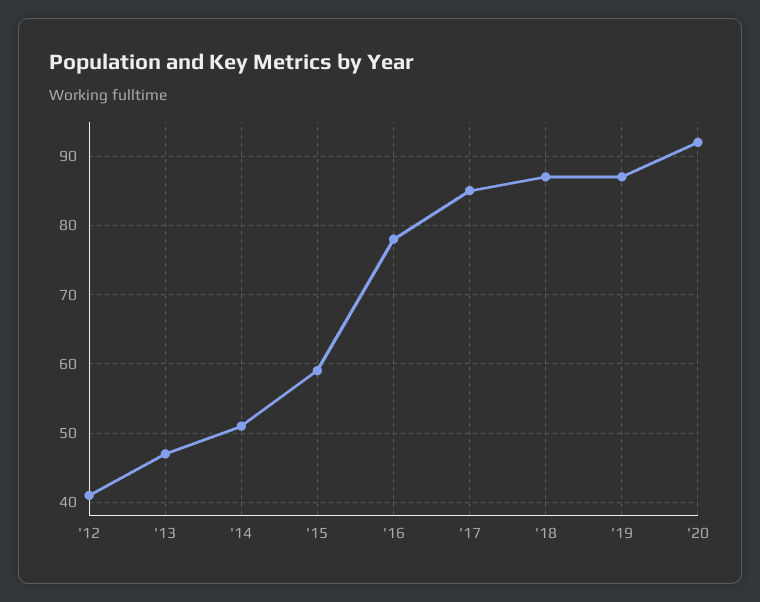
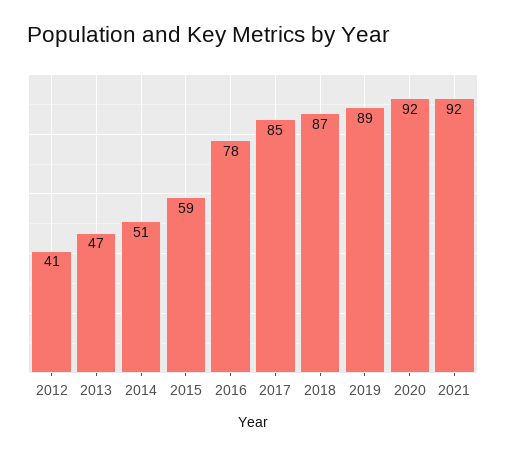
'19: 87 -> 89
2021: none -> 92

